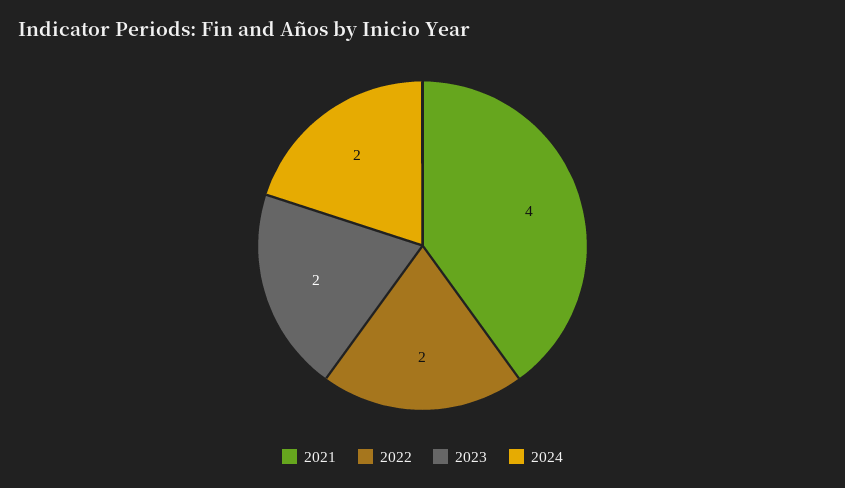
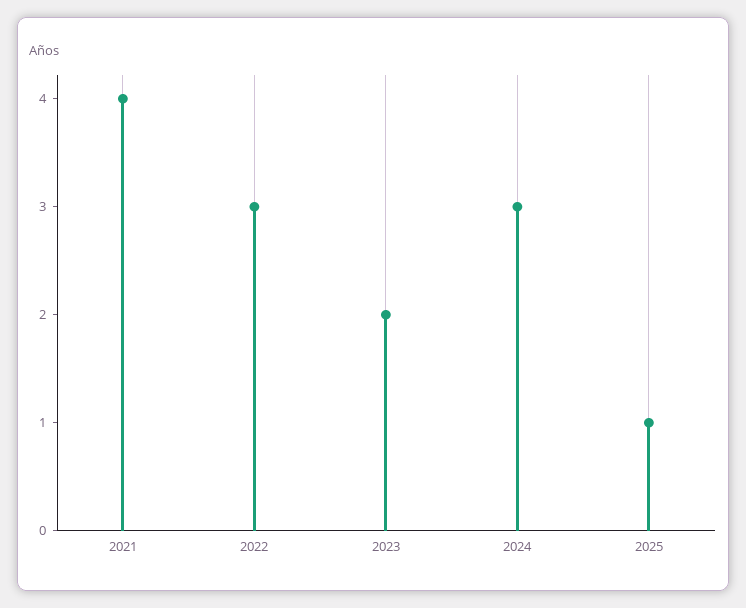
2022: 2 -> 3
2024: 2 -> 3
2025: none -> 1

